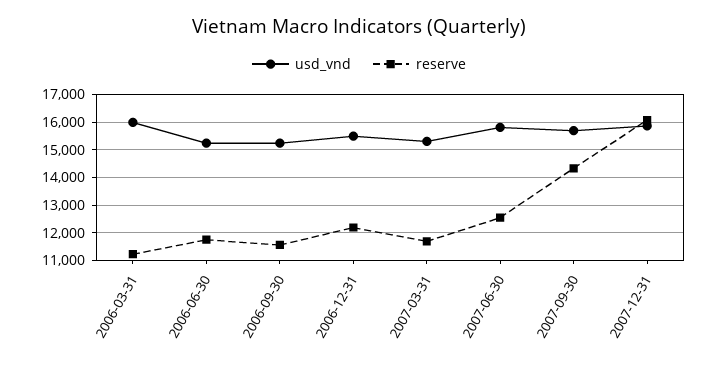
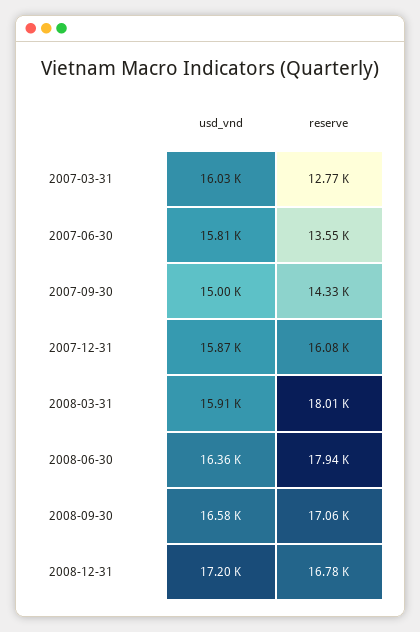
usd_vnd, 2006-03-31: 16000 -> none
reserve, 2006-03-31: 11250 -> none
usd_vnd, 2006-06-30: 15250 -> none
reserve, 2006-06-30: 11750 -> none
usd_vnd, 2006-09-30: 15250 -> none
reserve, 2006-09-30: 11500 -> none
usd_vnd, 2006-12-31: 15500 -> none
reserve, 2006-12-31: 12250 -> none
usd_vnd, 2007-03-31: 15250 -> 16030
reserve, 2007-03-31: 11750 -> 12770
reserve, 2007-06-30: 12500 -> 13550
usd_vnd, 2007-09-30: 15750 -> 15000
usd_vnd, 2008-03-31: none -> 15910
reserve, 2008-03-31: none -> 18010
usd_vnd, 2008-06-30: none -> 16360
reserve, 2008-06-30: none -> 17940
usd_vnd, 2008-09-30: none -> 16580
reserve, 2008-09-30: none -> 17060
usd_vnd, 2008-12-31: none -> 17200
reserve, 2008-12-31: none -> 16780

